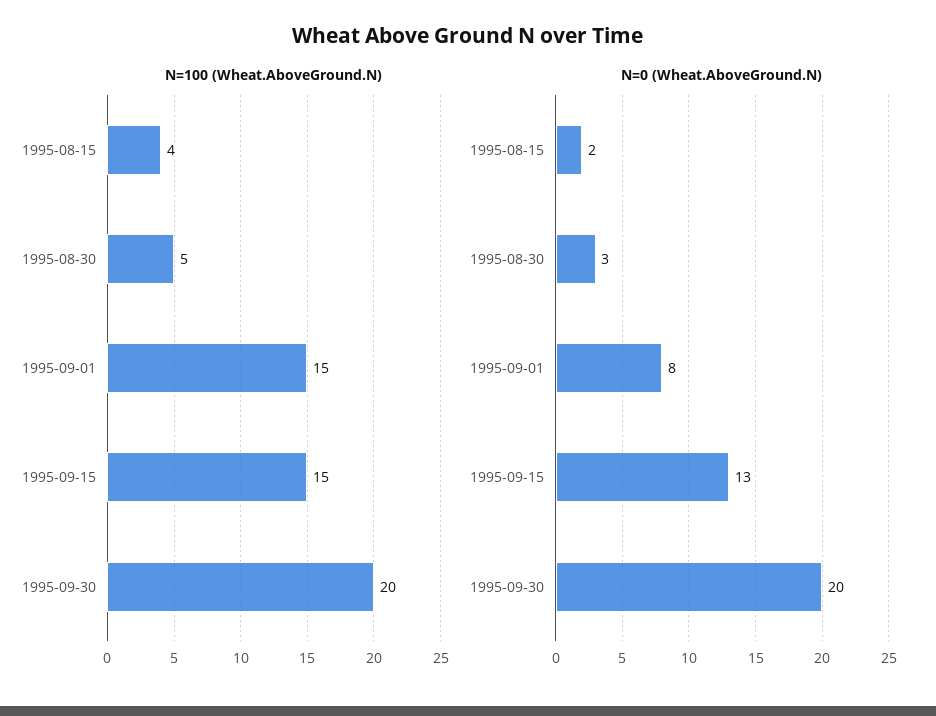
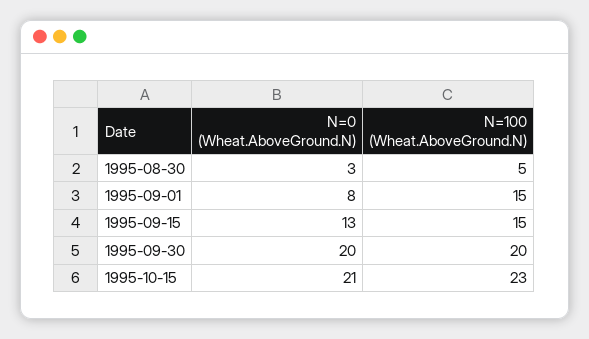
N=100 (Wheat.AboveGround.N), 1995-08-15: 4 -> none
N=0 (Wheat.AboveGround.N), 1995-08-15: 2 -> none
N=0 (Wheat.AboveGround.N), 1995-10-15: none -> 21
N=100 (Wheat.AboveGround.N), 1995-10-15: none -> 23

